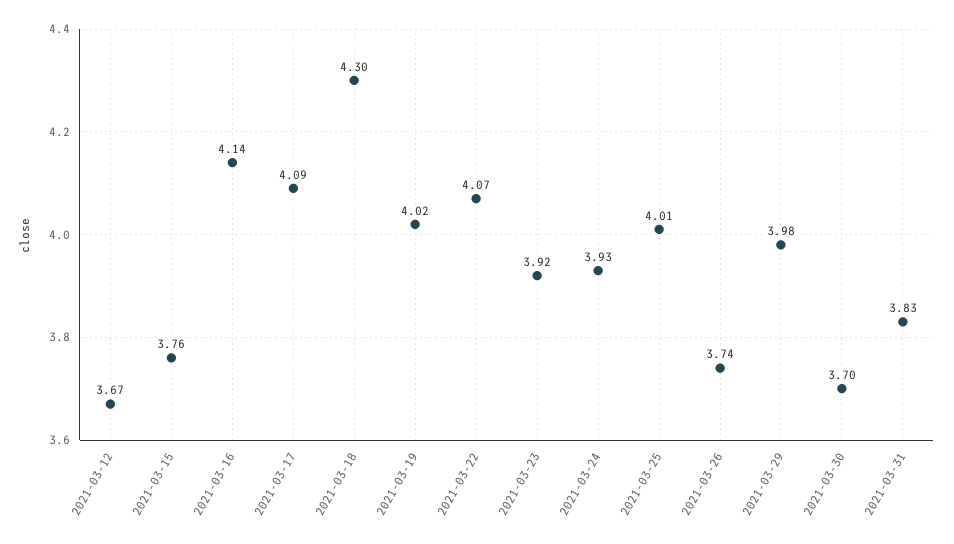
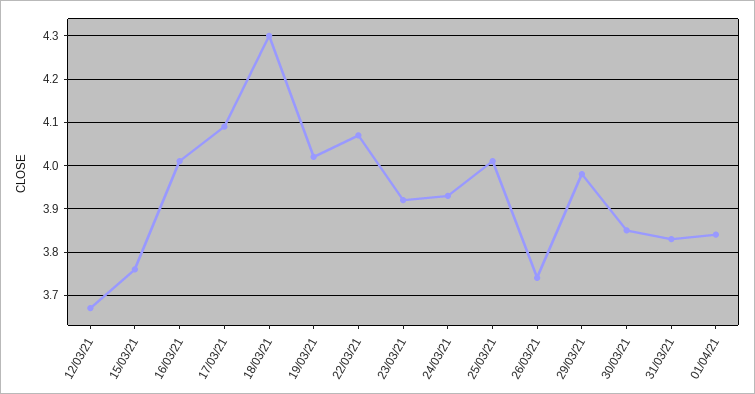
2021-03-16: 4.14 -> 4
2021-03-30: 3.7 -> 3.85
01/04/21: none -> 3.85

